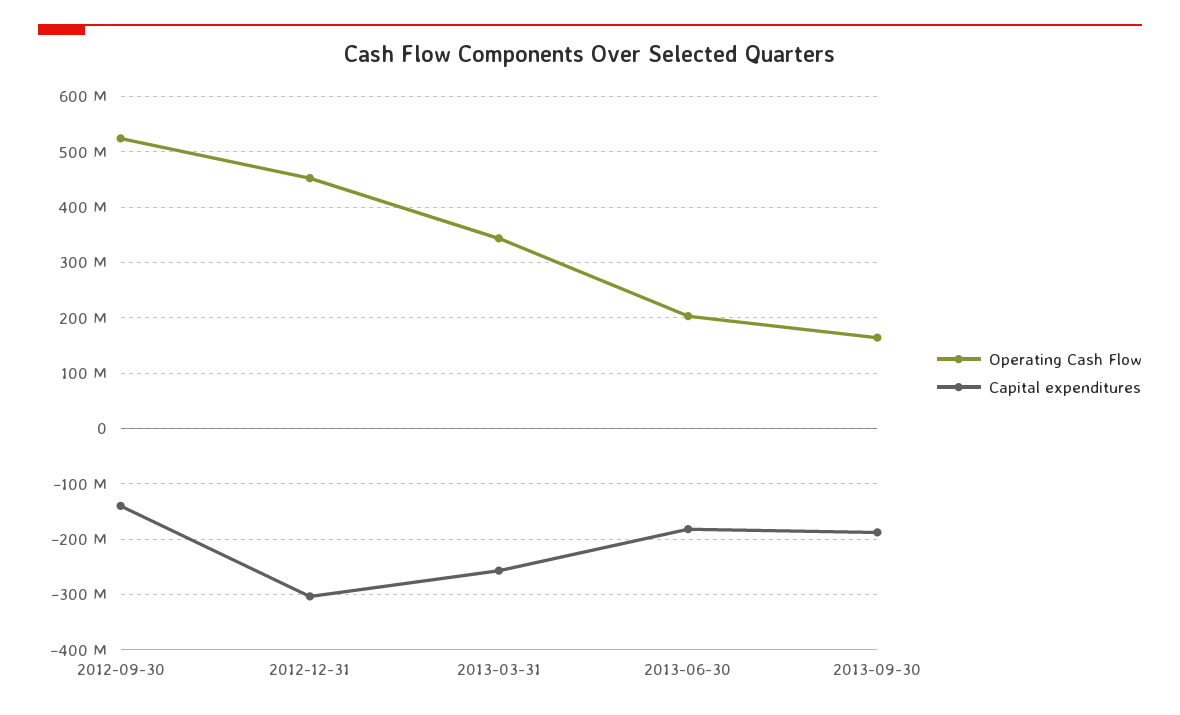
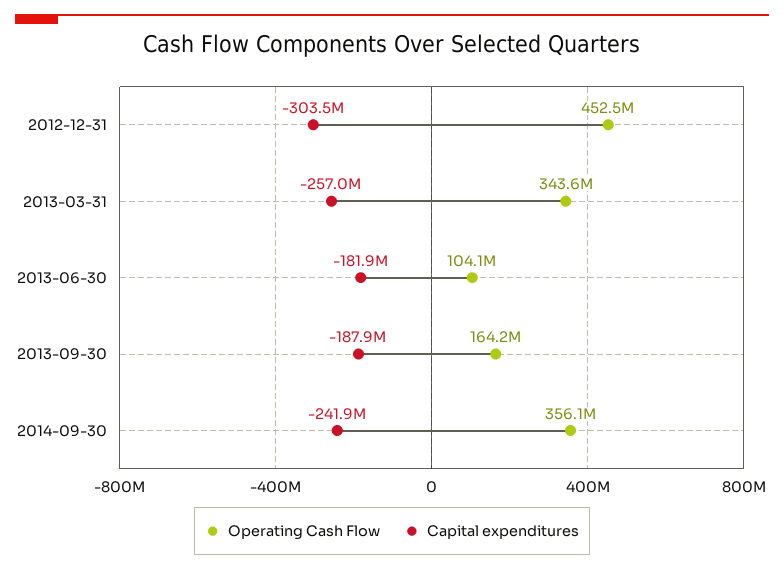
Operating Cash Flow, 2012-09-30: 520000000 -> none
Capital expenditures, 2012-09-30: -140000000 -> none
Operating Cash Flow, 2013-06-30: 200000000 -> 104100000
Operating Cash Flow, 2014-09-30: none -> 356100000
Capital expenditures, 2014-09-30: none -> -241900000

